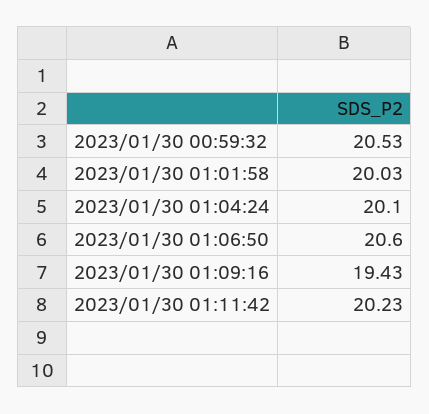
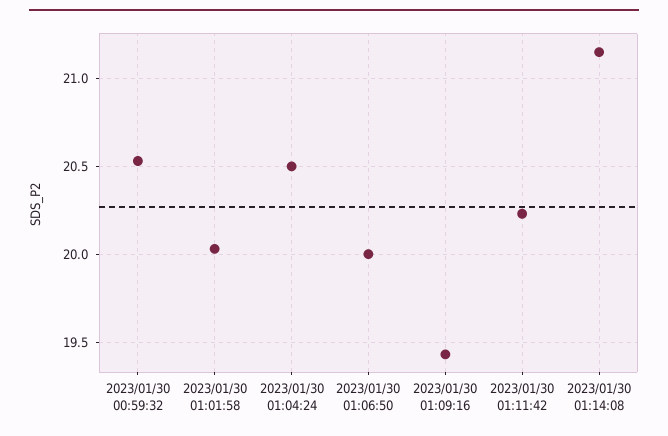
2023/01/30 01:04:24: 20.1 -> 20.5
2023/01/30 01:06:50: 20.6 -> 20
2023/01/30 01:14:08: none -> 21.15

